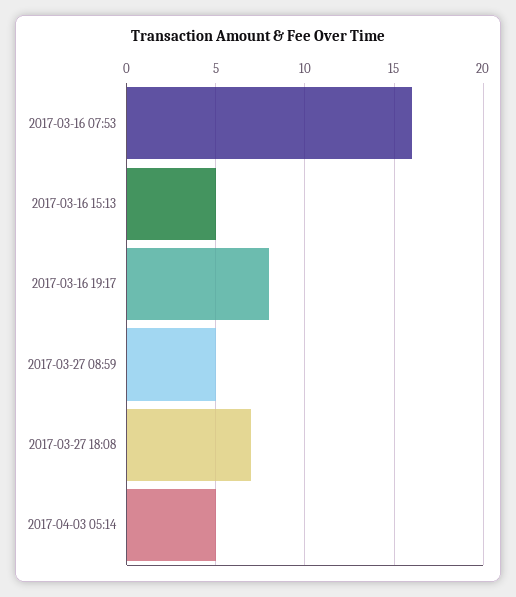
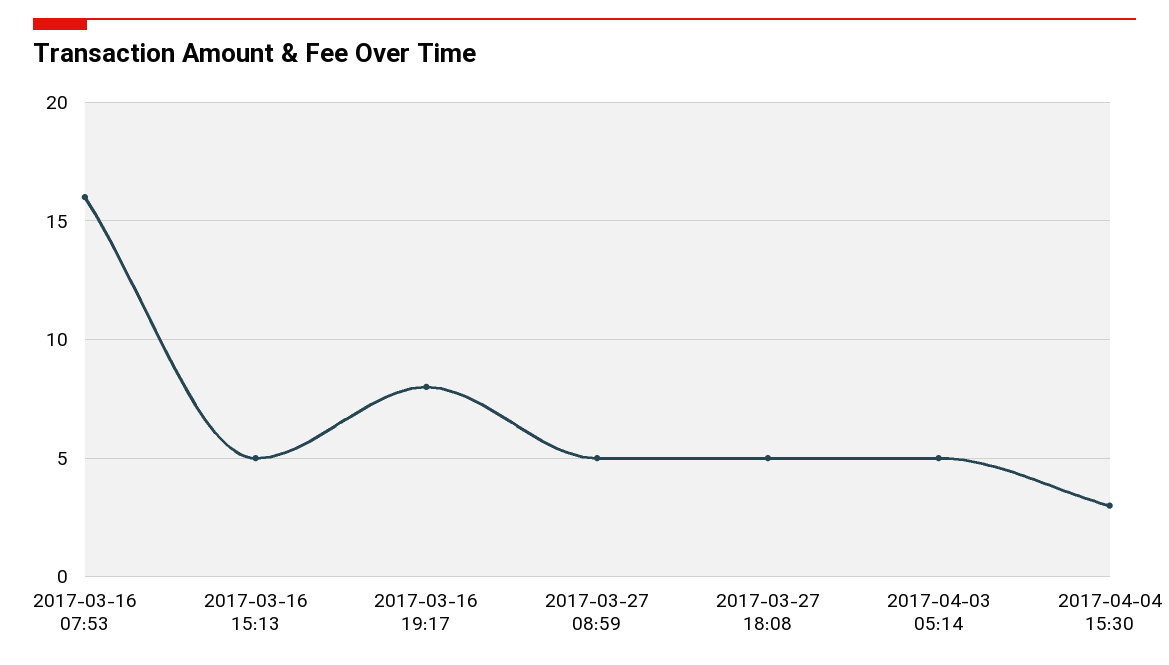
2017-03-27 18:08: 7 -> 5
2017-04-04 15:30: none -> 3

